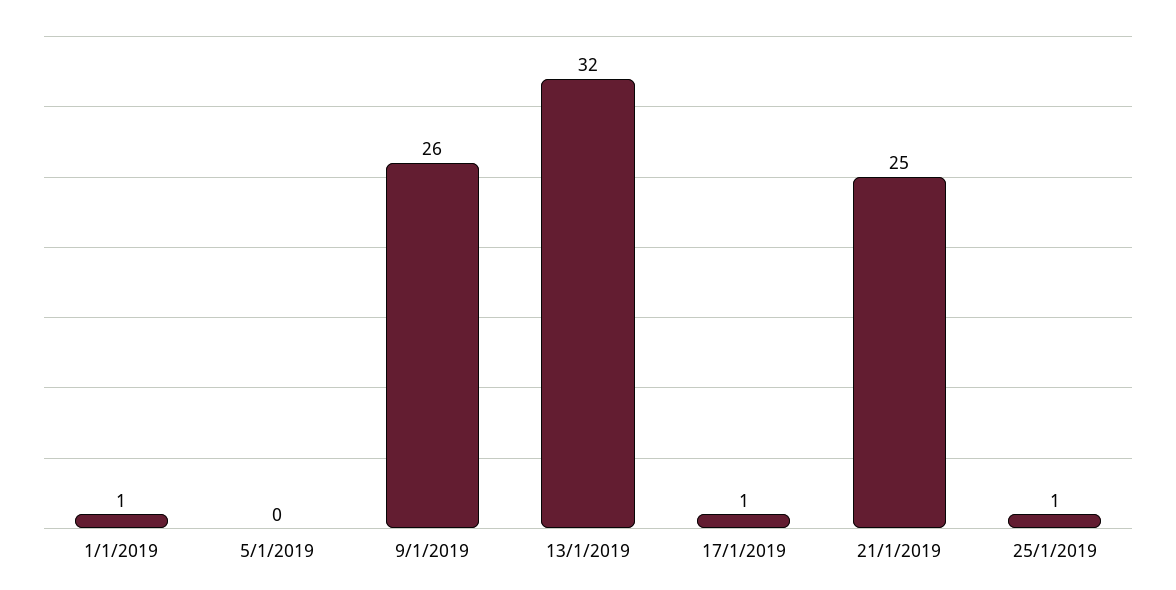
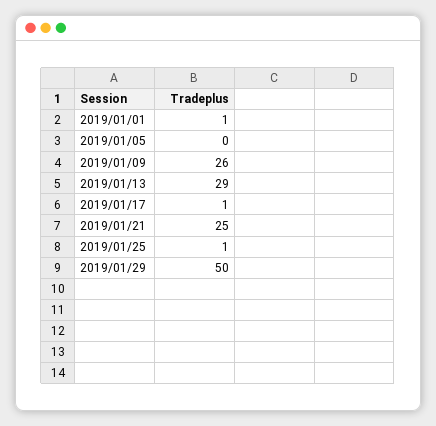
13/1/2019: 32 -> 29
2019/01/29: none -> 50

